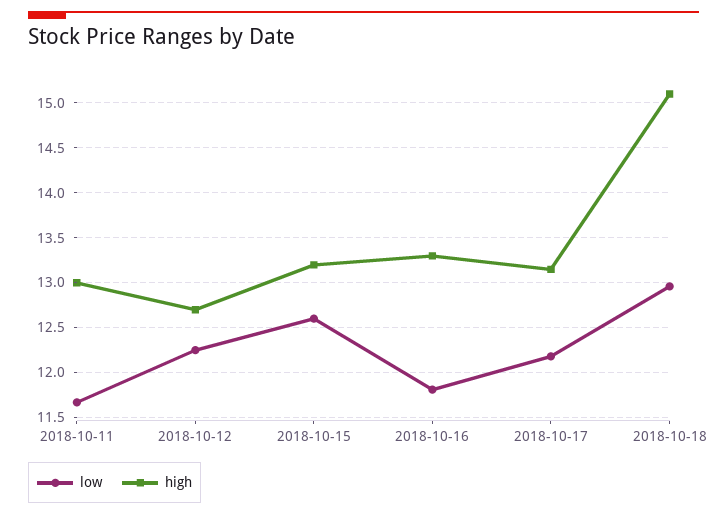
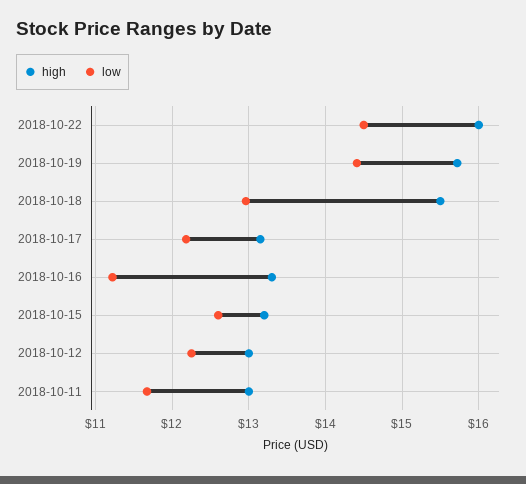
high, 2018-10-12: 12.7 -> 13
low, 2018-10-16: 11.8 -> 11.2
high, 2018-10-18: 15.1 -> 15.5
high, 2018-10-22: none -> 16
low, 2018-10-22: none -> 14.5
high, 2018-10-19: none -> 15.7
low, 2018-10-19: none -> 14.4

